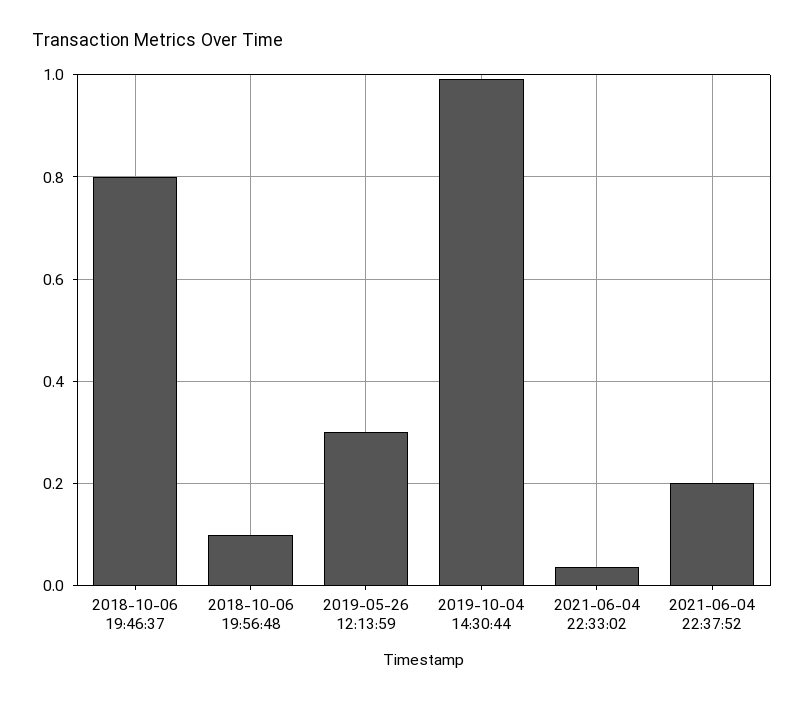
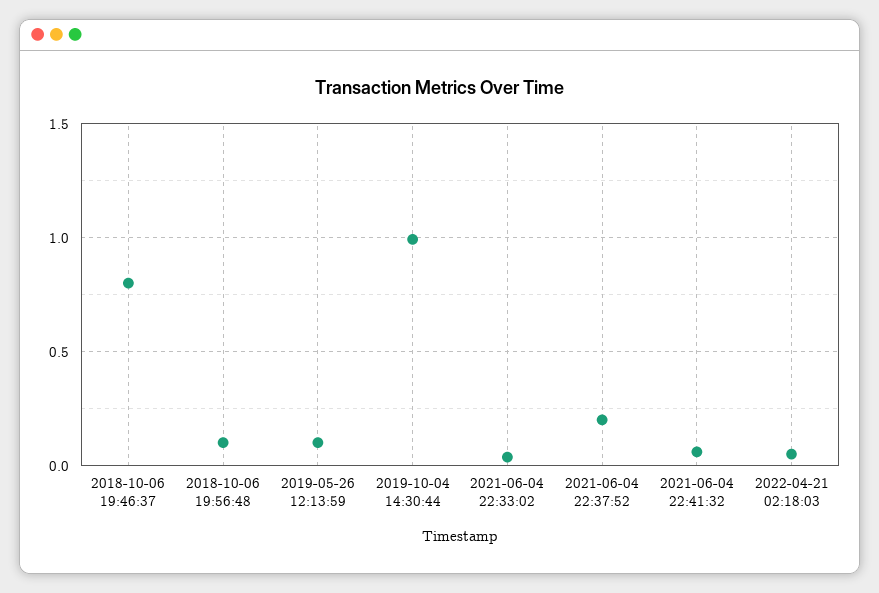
2019-05-26 12:13:59: 0.3 -> 0.1
2021-06-04 22:41:32: none -> 0.05
2022-04-21 02:18:03: none -> 0.05

